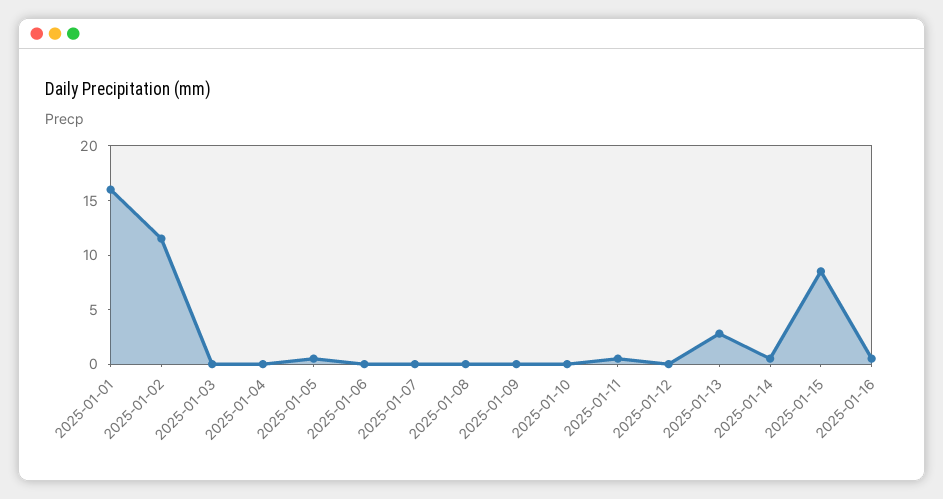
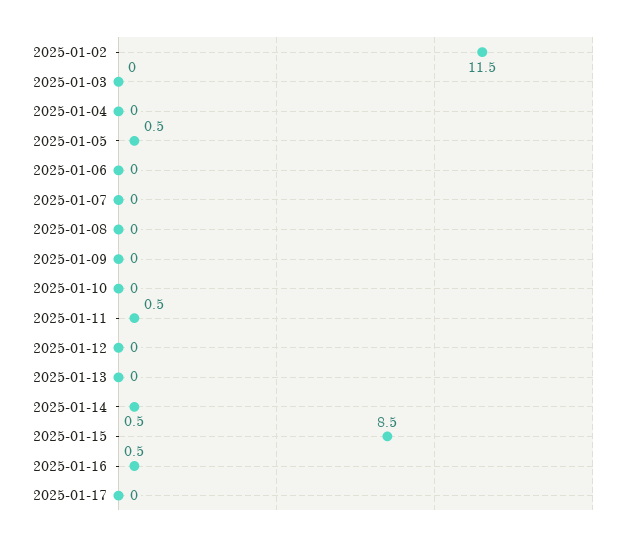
2025-01-01: 16 -> none
2025-01-13: 3 -> 0
2025-01-17: none -> 0

